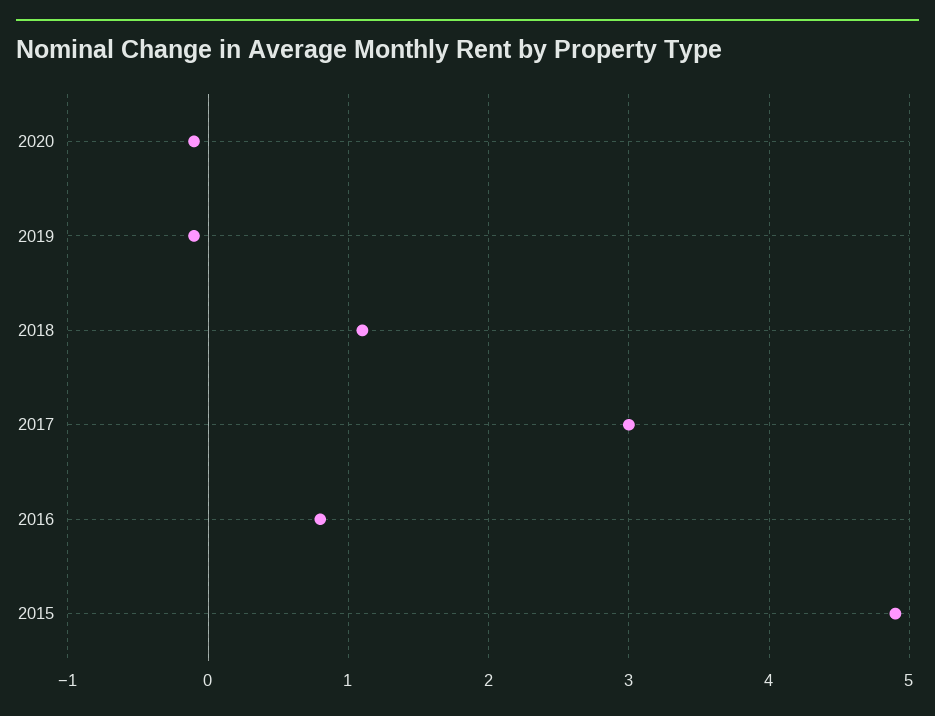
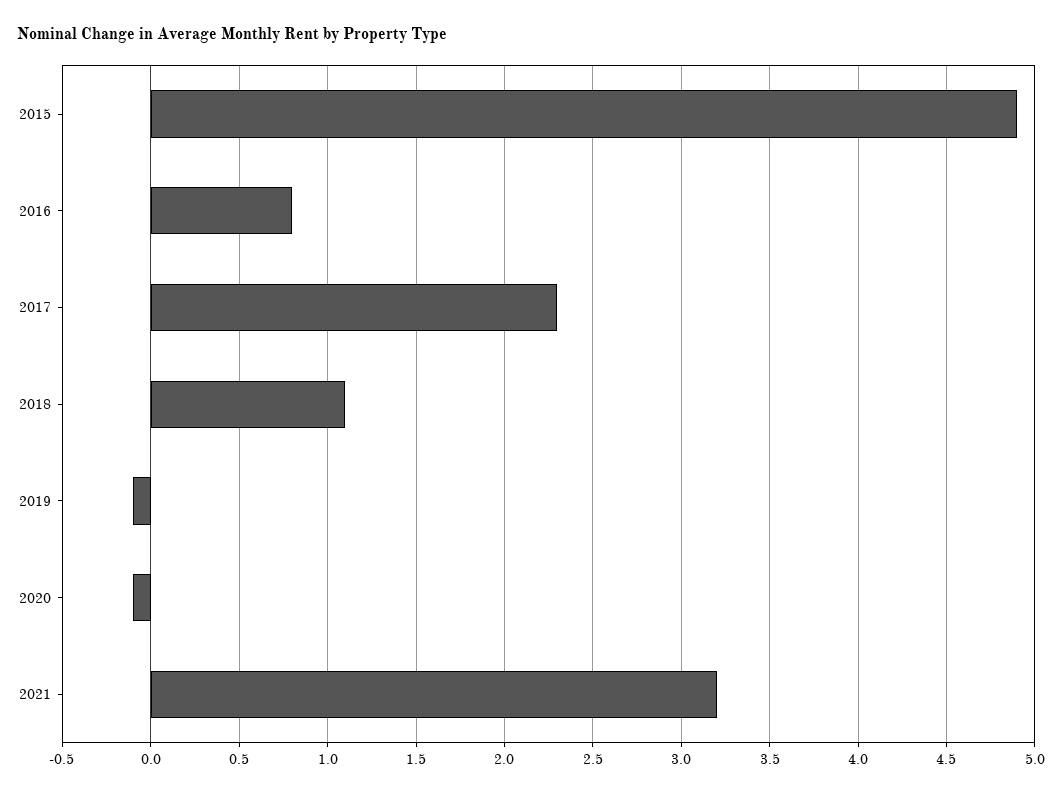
2017: 3 -> 2.3
2021: none -> 3.2

